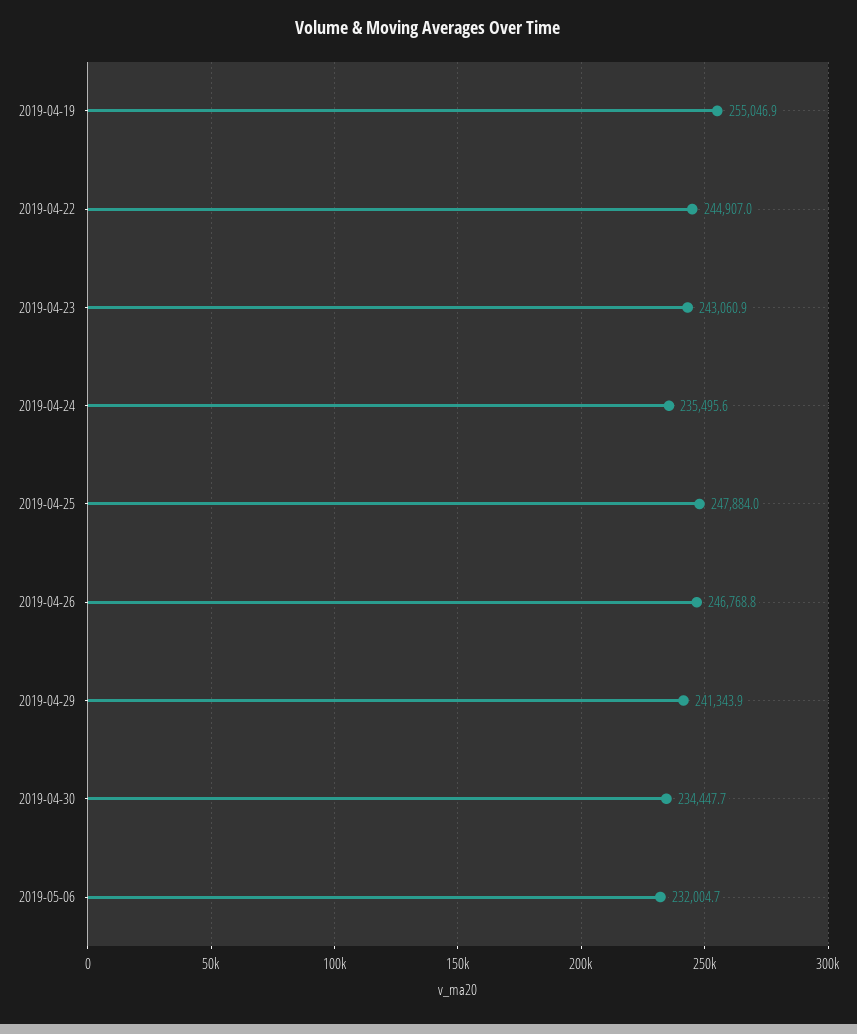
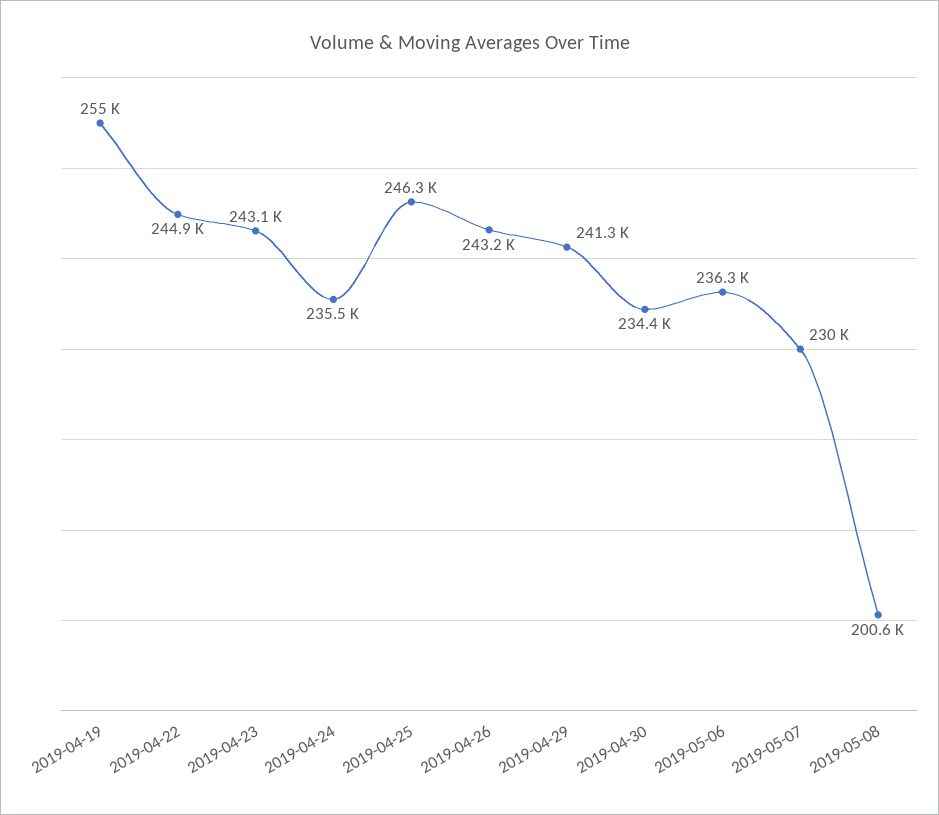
2019-04-25: 247884 -> 246300
2019-04-26: 246768.8 -> 243200
2019-05-06: 232004.7 -> 236300
2019-05-07: none -> 230000
2019-05-08: none -> 200600

